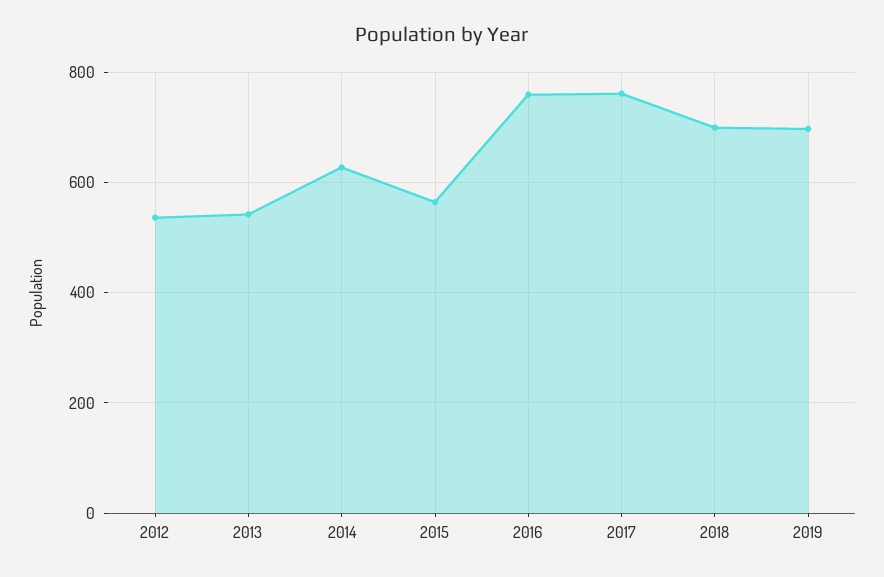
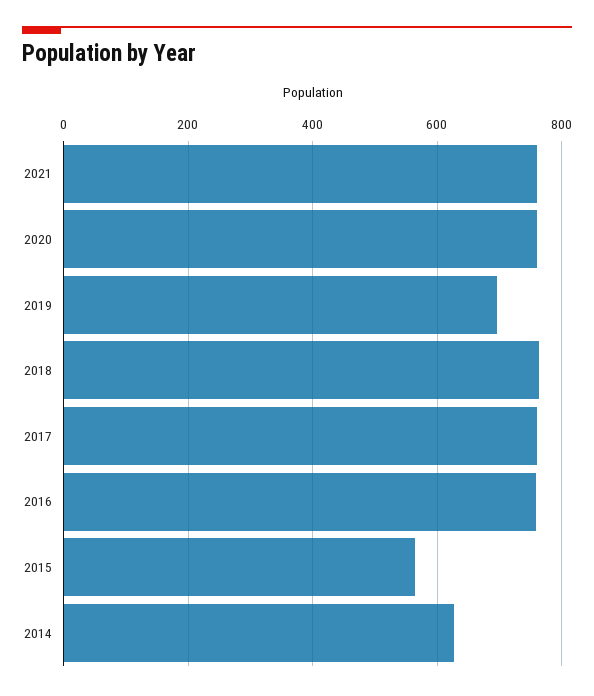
2012: 540 -> none
2013: 540 -> none
2018: 700 -> 760
2021: none -> 760
2020: none -> 760

